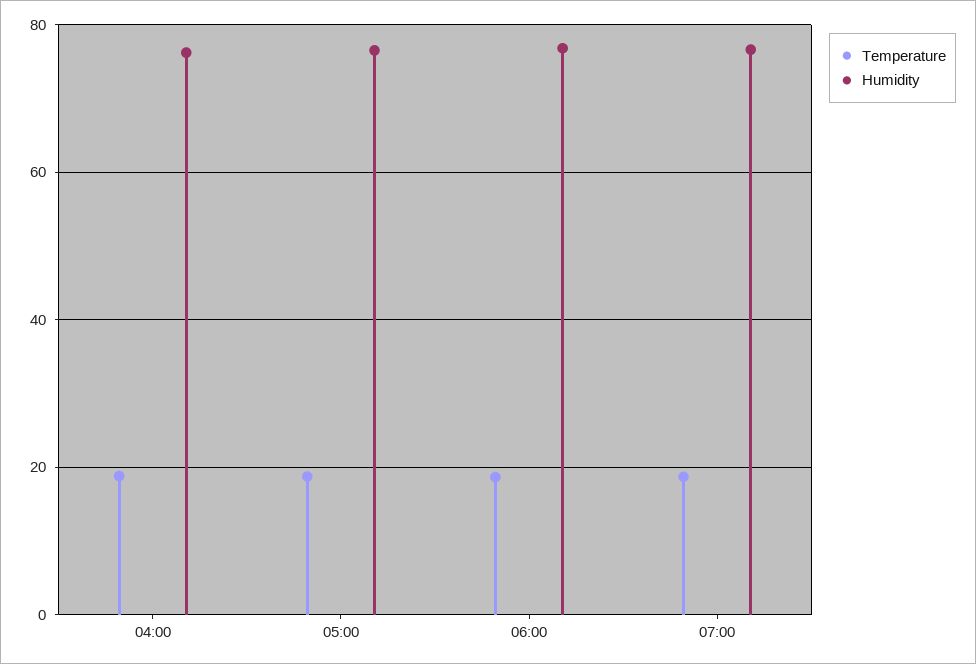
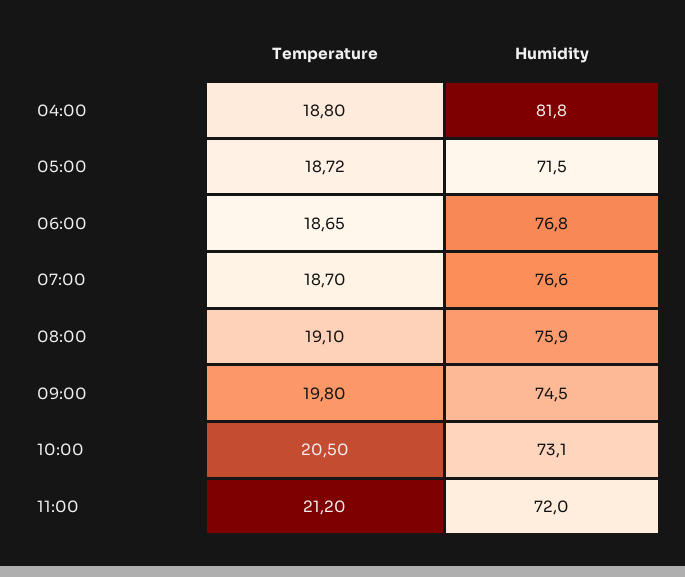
Humidity, 04:00: 76 -> 81.8
Humidity, 05:00: 76 -> 71.5
Temperature, 08:00: none -> 19.1
Humidity, 08:00: none -> 75.9
Temperature, 09:00: none -> 19.8
Humidity, 09:00: none -> 74.5
Temperature, 10:00: none -> 20.5
Humidity, 10:00: none -> 73.1
Temperature, 11:00: none -> 21.2
Humidity, 11:00: none -> 72

